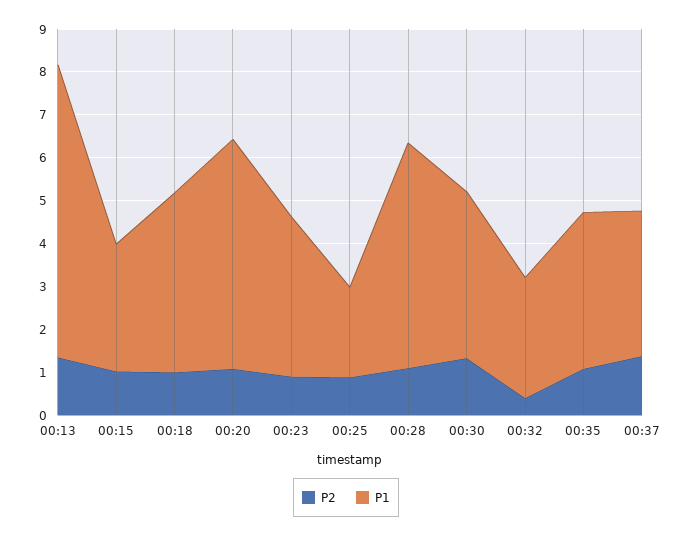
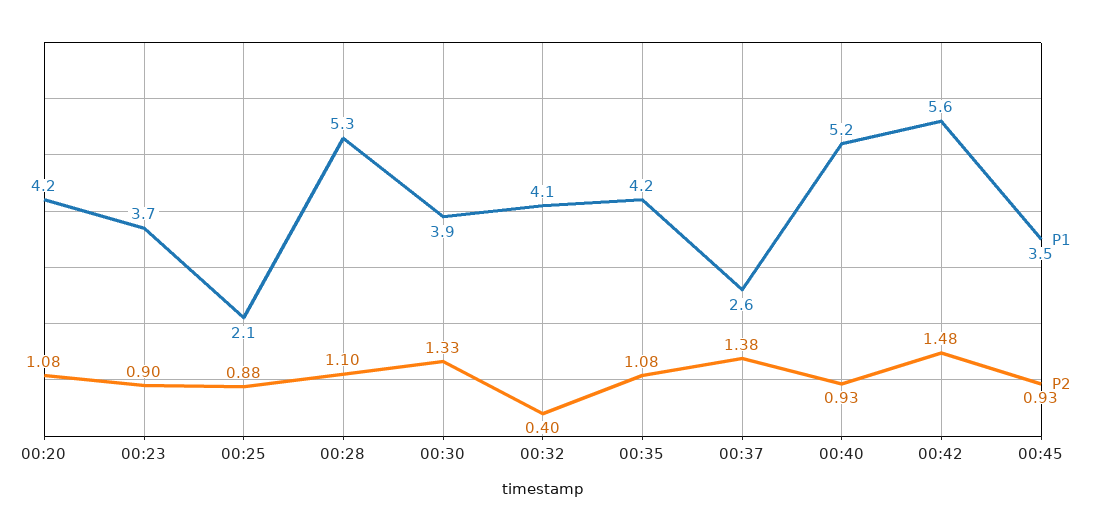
P2, 00:13: 1.4 -> none
P1, 00:13: 6.8 -> none
P2, 00:15: 1 -> none
P1, 00:15: 3 -> none
P2, 00:18: 1 -> none
P1, 00:18: 4.2 -> none
P1, 00:20: 5.4 -> 4.2
P1, 00:32: 2.8 -> 4.1
P1, 00:35: 3.6 -> 4.2
P1, 00:37: 3.4 -> 2.6
P1, 00:40: none -> 5.2
P2, 00:40: none -> 0.93
P1, 00:42: none -> 5.6
P2, 00:42: none -> 1.48
P1, 00:45: none -> 3.5
P2, 00:45: none -> 0.93

